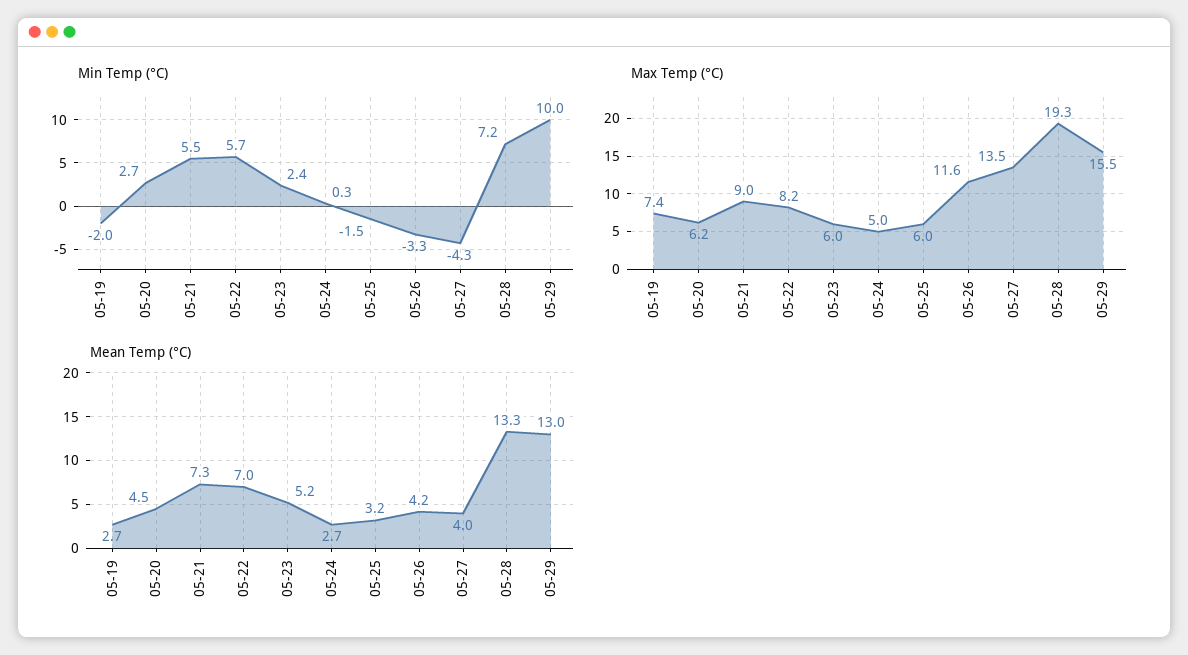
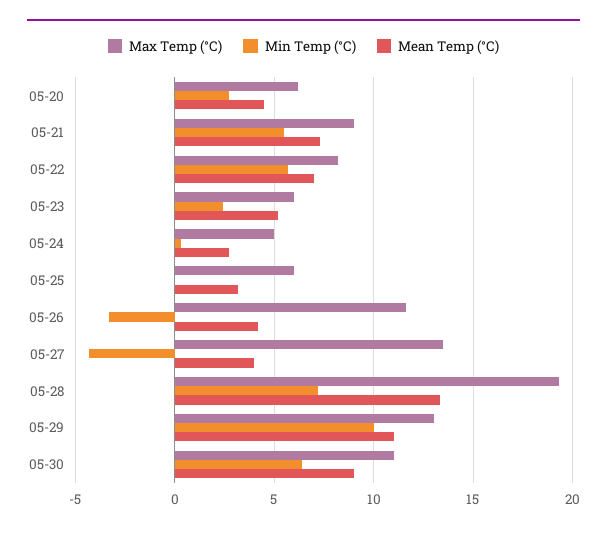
Min Temp (°C), 05-19: -2 -> none
Min Temp (°C), 05-25: -1.5 -> 0
Max Temp (°C), 05-19: 7.4 -> none
Max Temp (°C), 05-29: 15.5 -> 13
Mean Temp (°C), 05-19: 2.7 -> none
Mean Temp (°C), 05-29: 13 -> 11
Max Temp (°C), 05-30: none -> 11
Min Temp (°C), 05-30: none -> 6.5
Mean Temp (°C), 05-30: none -> 9

